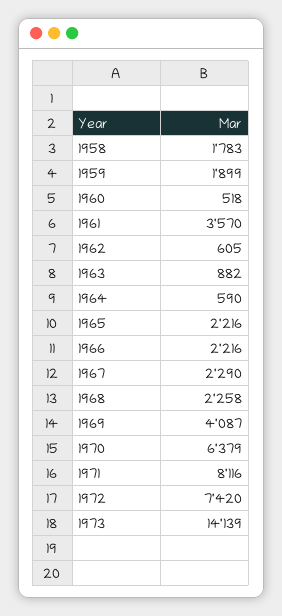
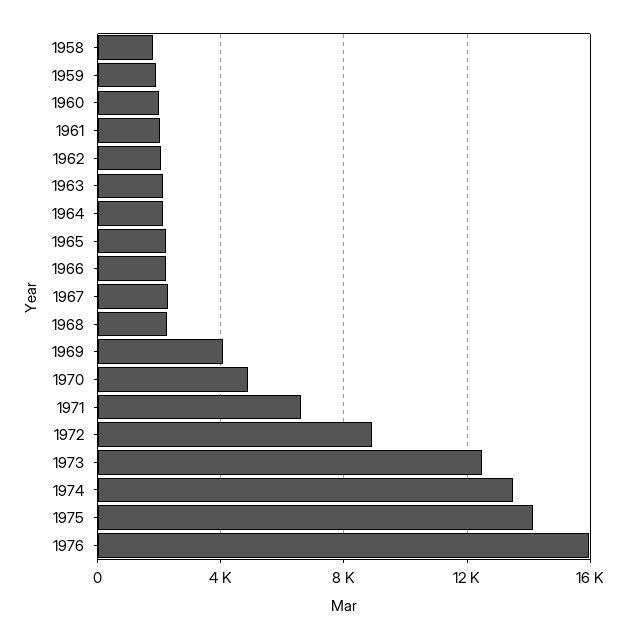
1960: 518 -> 2000
1961: 3570 -> 2000
1962: 605 -> 2000
1963: 882 -> 2000
1964: 590 -> 2000
1970: 6379 -> 5000
1971: 8116 -> 6500
1972: 7420 -> 9000
1973: 14139 -> 12500
1974: none -> 13500
1975: none -> 14000
1976: none -> 16000

